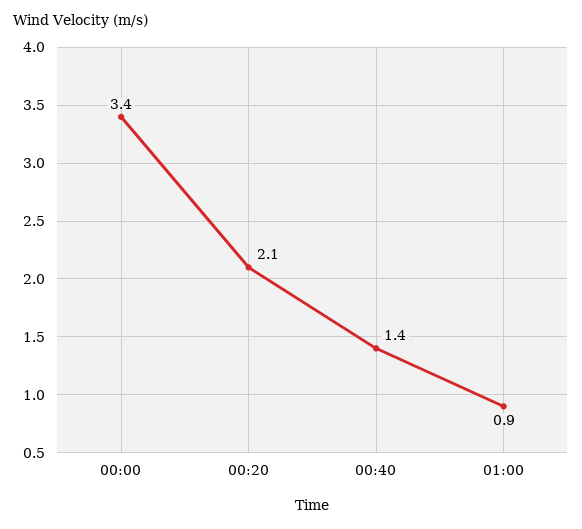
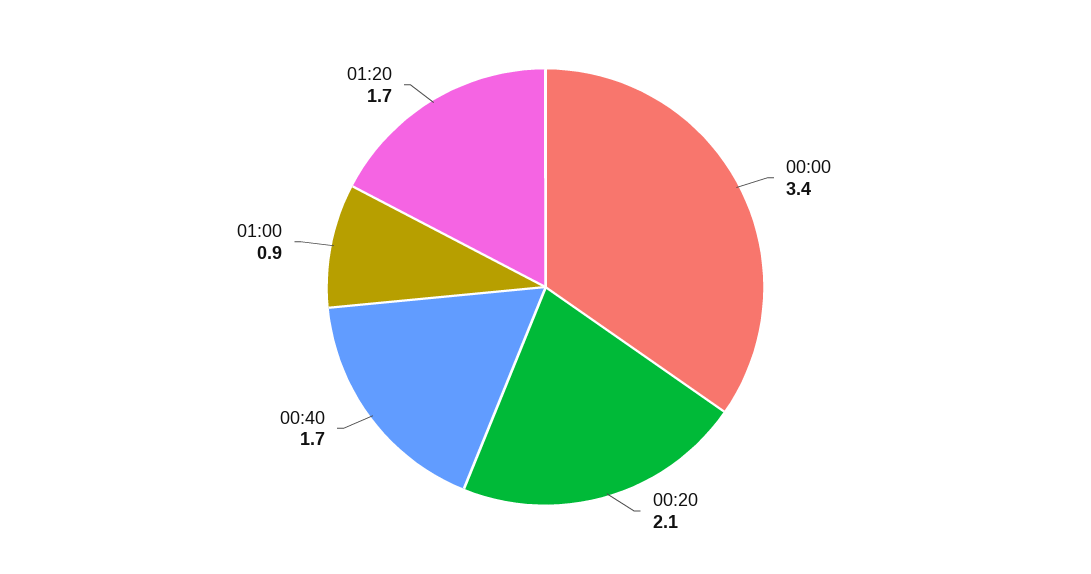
00:40: 1.4 -> 1.7
01:20: none -> 1.7

